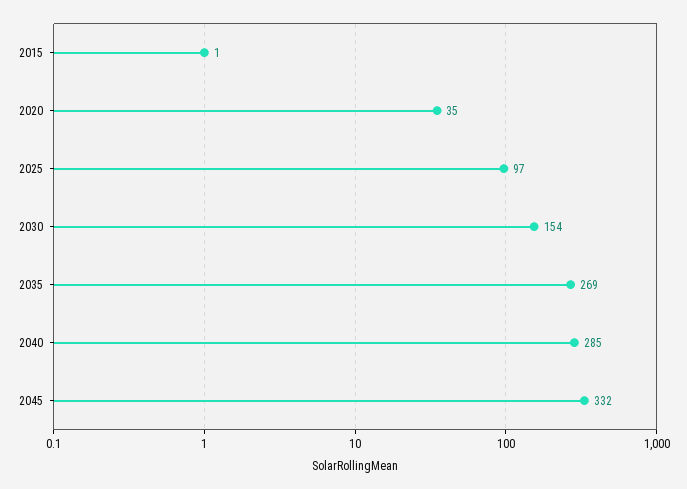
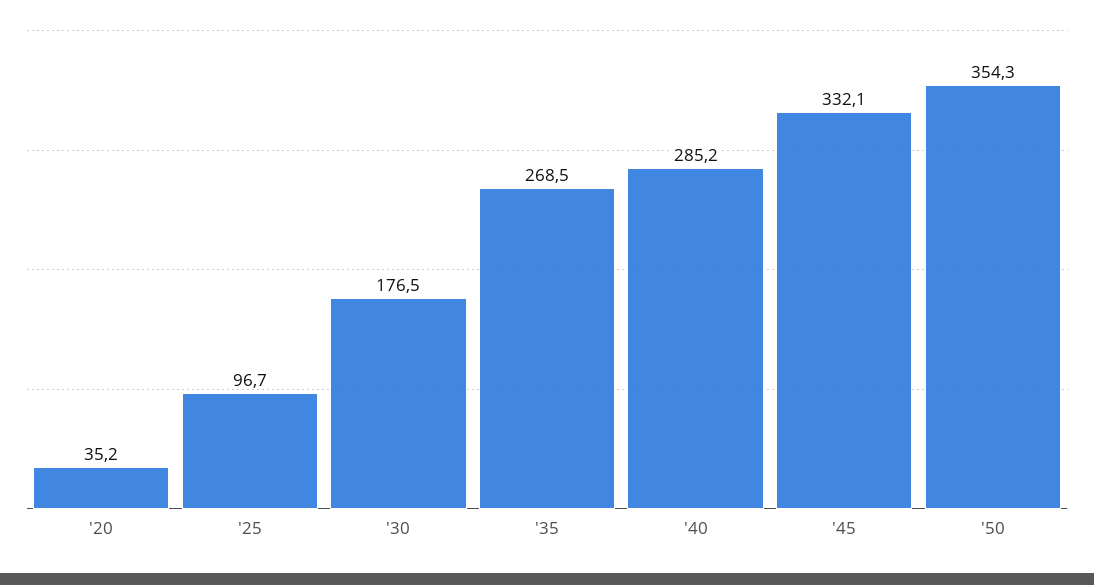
2015: 1 -> none
2030: 154 -> 176.5
'50: none -> 354.3

